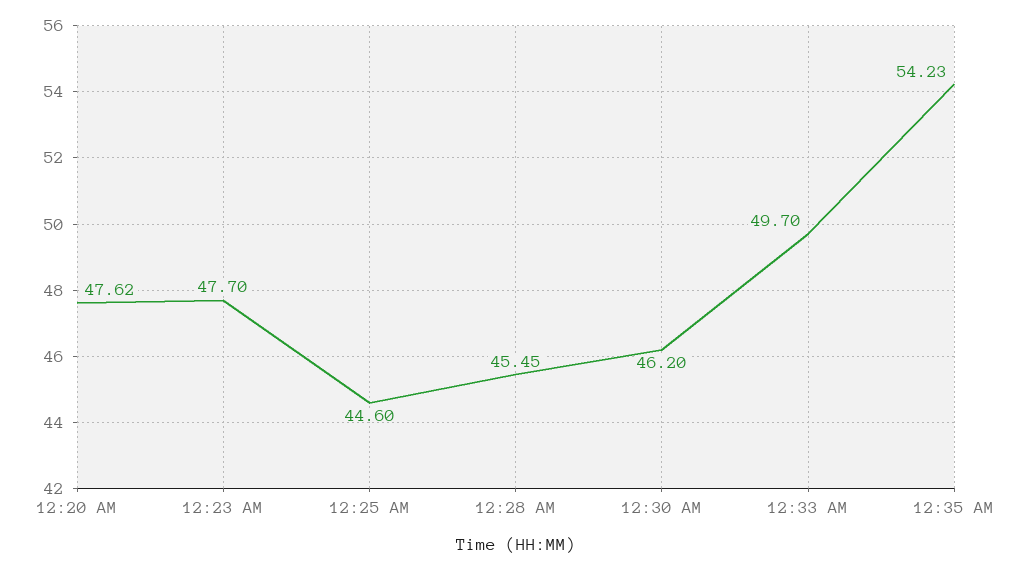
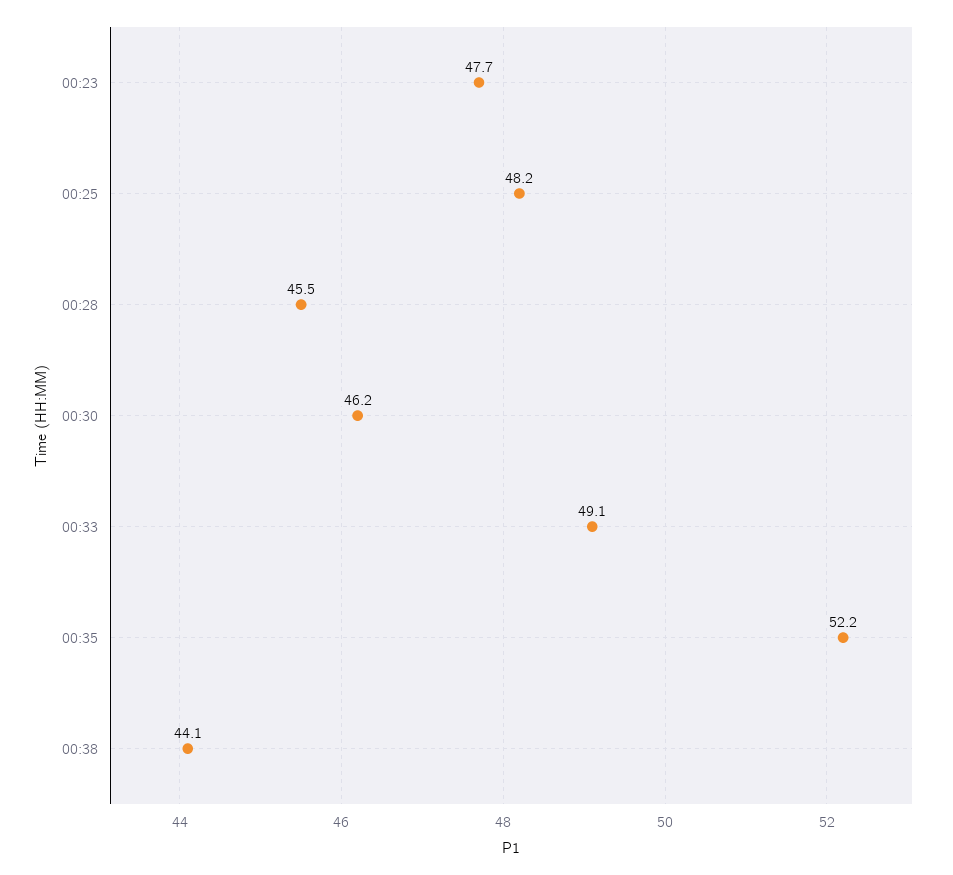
12:20 AM: 47.62 -> none
12:25 AM: 44.6 -> 48.2
12:33 AM: 49.7 -> 49.1
12:35 AM: 54.23 -> 52.2
00:38: none -> 44.1

